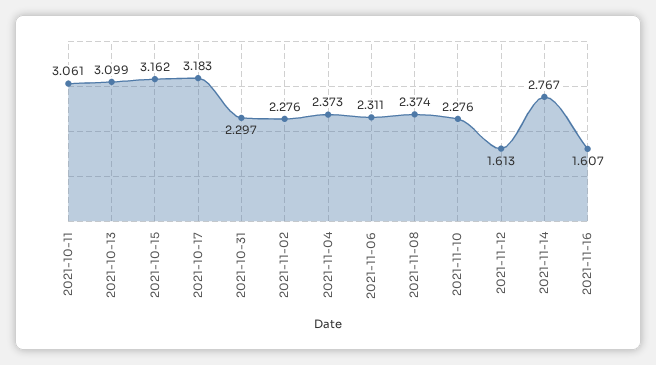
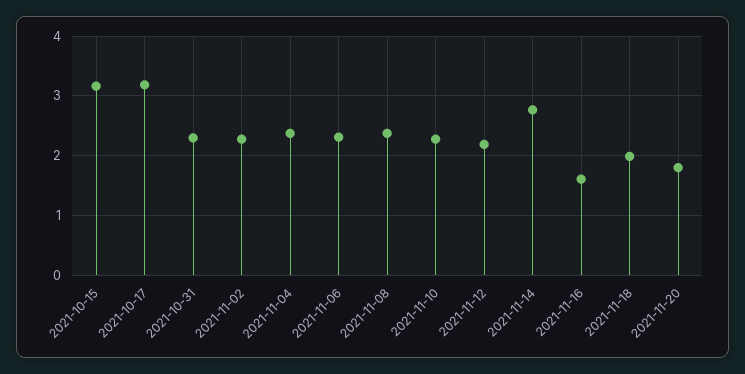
2021-10-11: 3.061 -> none
2021-10-13: 3.099 -> none
2021-11-12: 1.613 -> 2.2
2021-11-18: none -> 2
2021-11-20: none -> 1.8

